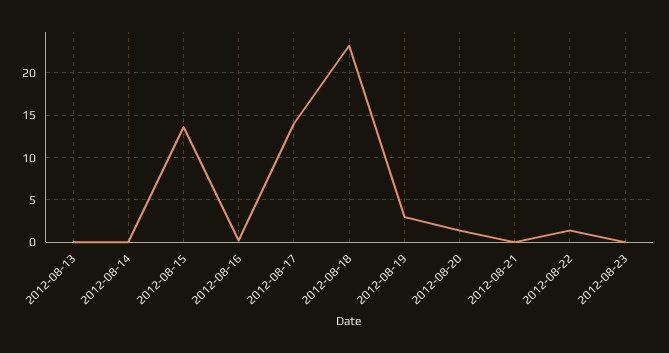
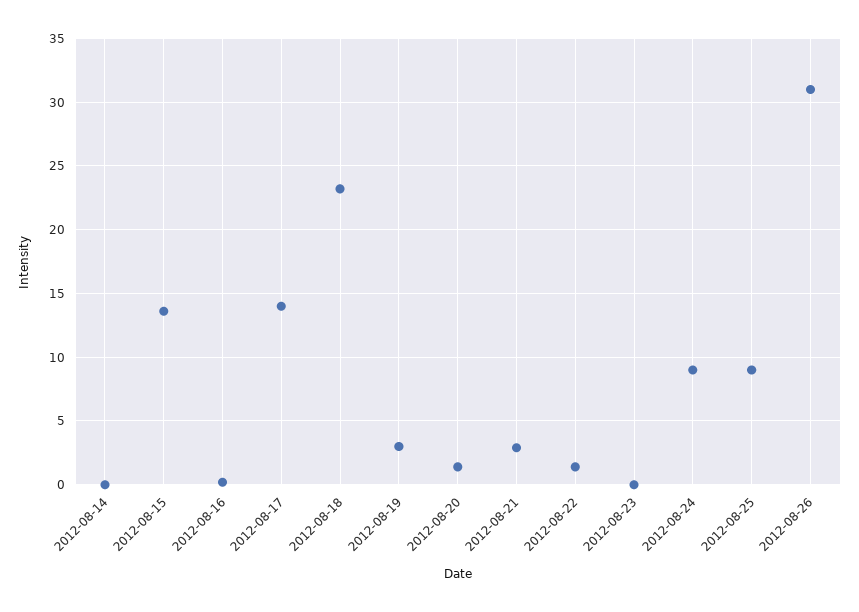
2012-08-13: 0 -> none
2012-08-21: 0 -> 3
2012-08-24: none -> 9
2012-08-25: none -> 9
2012-08-26: none -> 31

